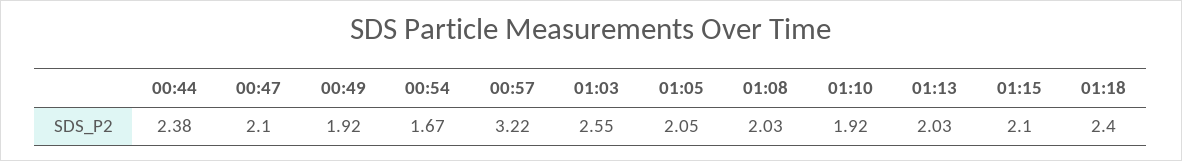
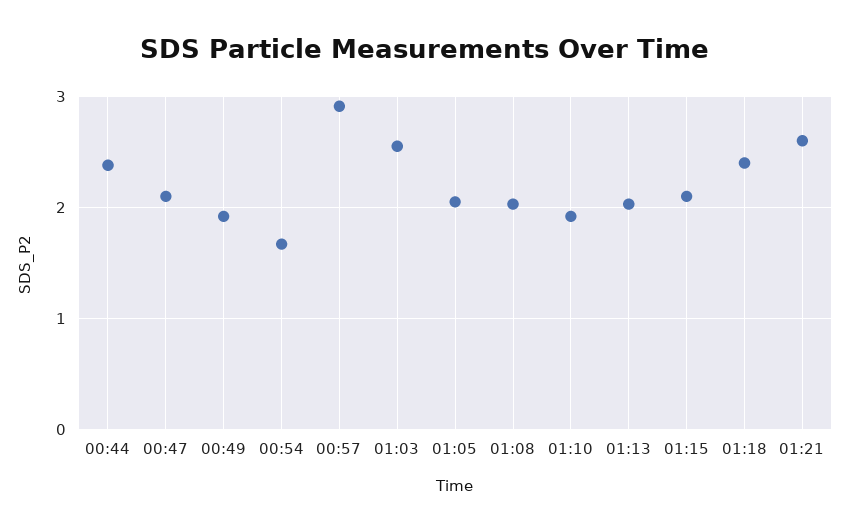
00:57: 3.22 -> 2.9
01:21: none -> 2.6

